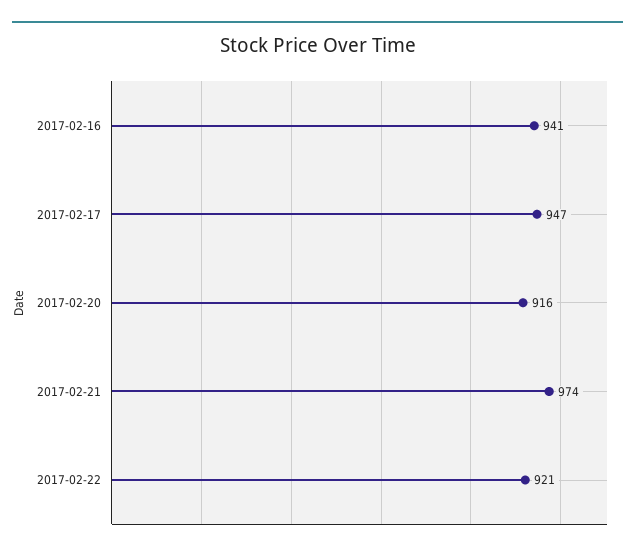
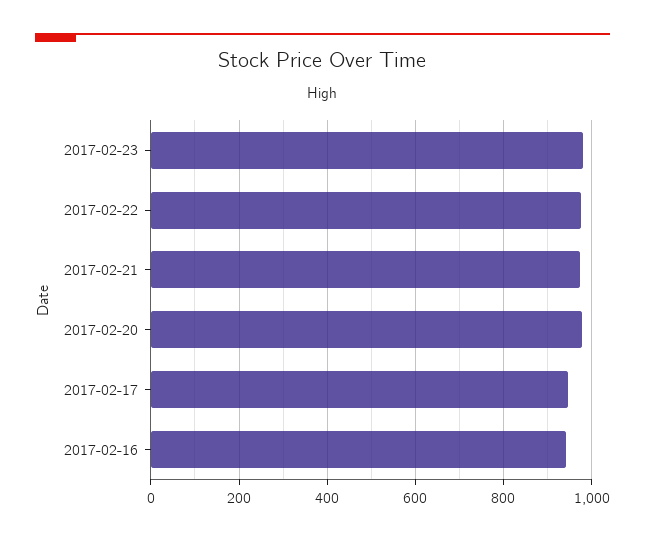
2017-02-20: 916 -> 980
2017-02-22: 921 -> 980
2017-02-23: none -> 980

